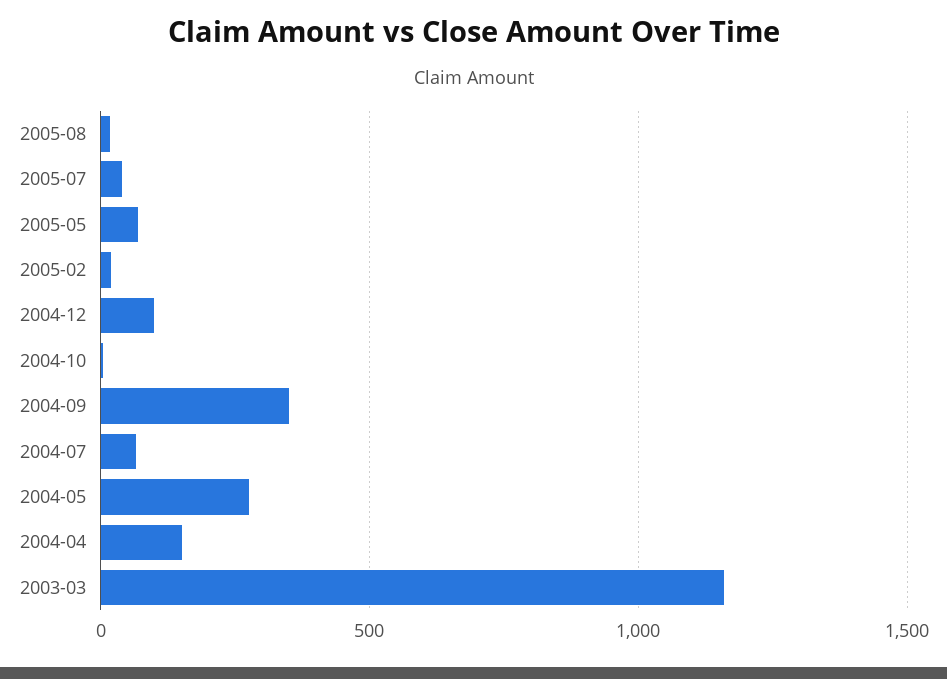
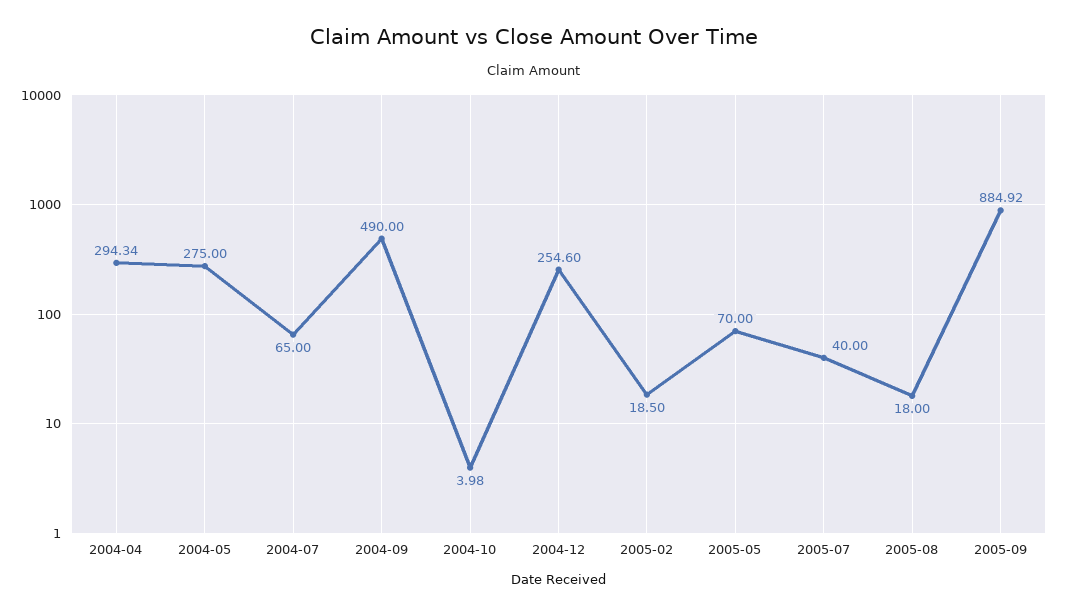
2004-12: 100 -> 254.6
2004-09: 350 -> 490
2004-04: 150 -> 294.34
2003-03: 1150 -> none
2005-09: none -> 884.92

